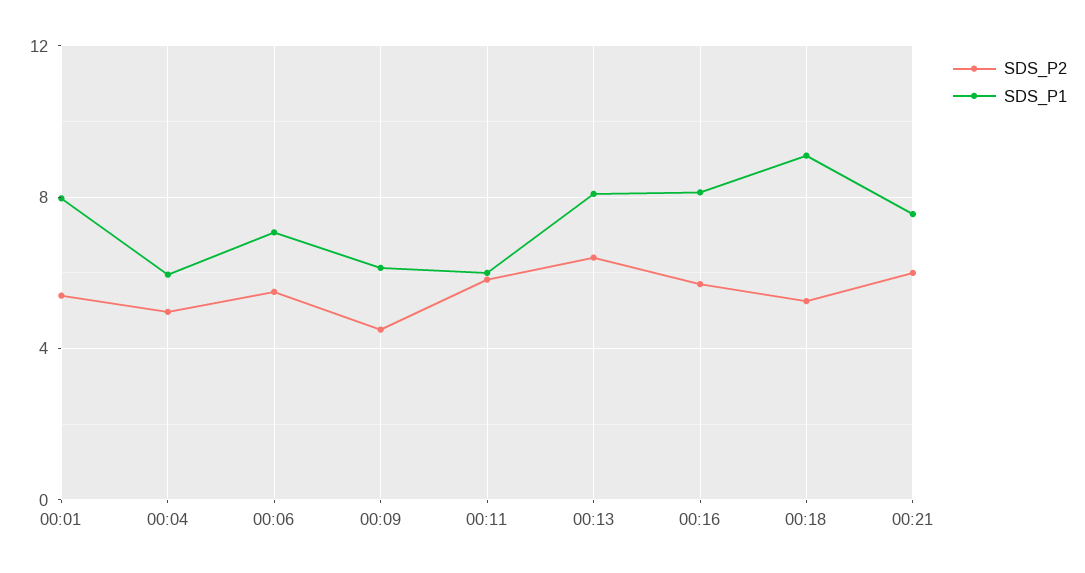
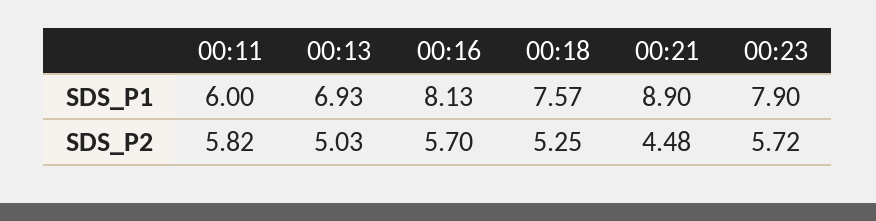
SDS_P2, 00:01: 5.5 -> none
SDS_P1, 00:01: 8 -> none
SDS_P2, 00:04: 5 -> none
SDS_P1, 00:04: 6 -> none
SDS_P2, 00:06: 5.5 -> none
SDS_P1, 00:06: 7 -> none
SDS_P2, 00:09: 4.5 -> none
SDS_P1, 00:09: 6 -> none
SDS_P2, 00:13: 6.5 -> 5.03
SDS_P1, 00:13: 8 -> 6.93
SDS_P1, 00:18: 9 -> 7.57
SDS_P2, 00:21: 6 -> 4.48
SDS_P1, 00:21: 7.5 -> 8.9
SDS_P1, 00:23: none -> 7.9
SDS_P2, 00:23: none -> 5.72

